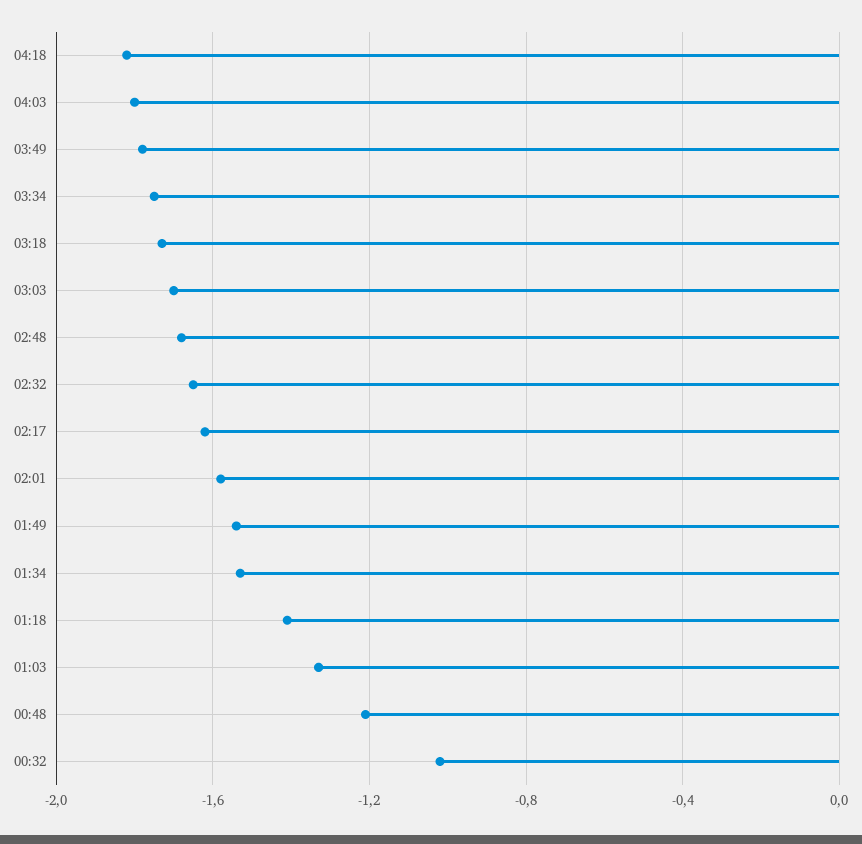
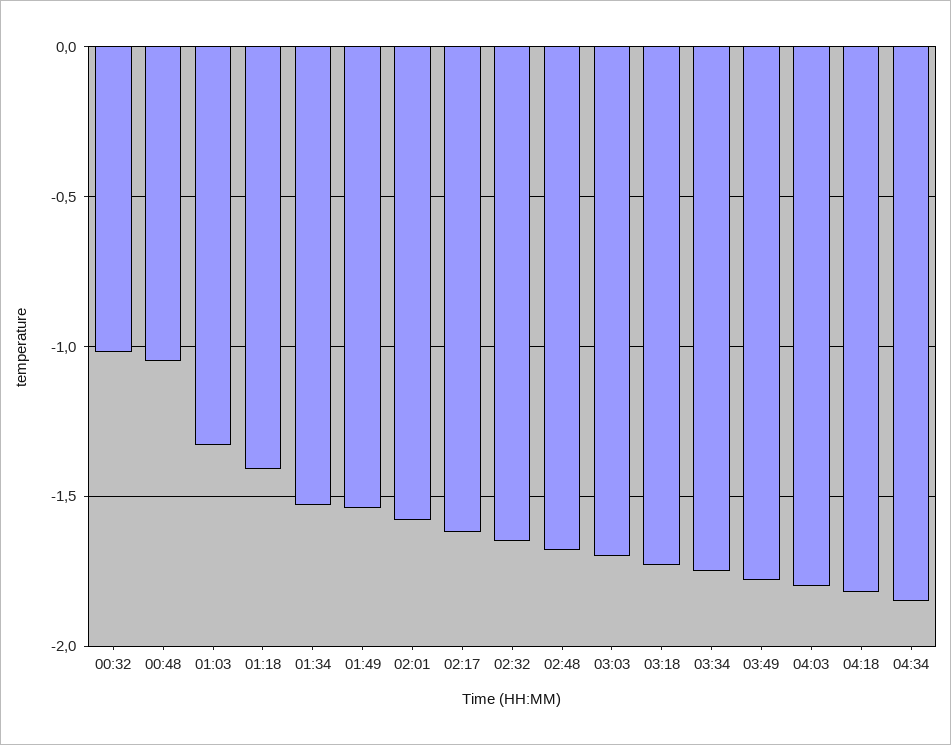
00:48: -1.2 -> -1.05
04:34: none -> -1.85

